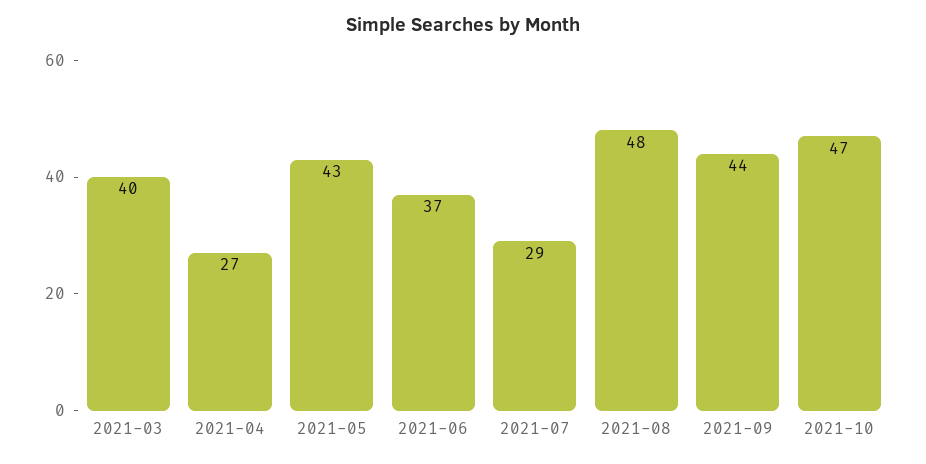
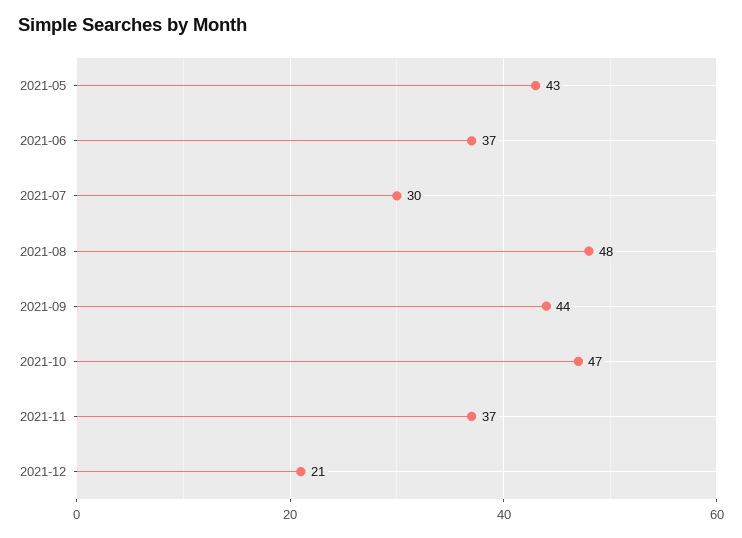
2021-03: 40 -> none
2021-04: 27 -> none
2021-07: 29 -> 30
2021-11: none -> 37
2021-12: none -> 21

